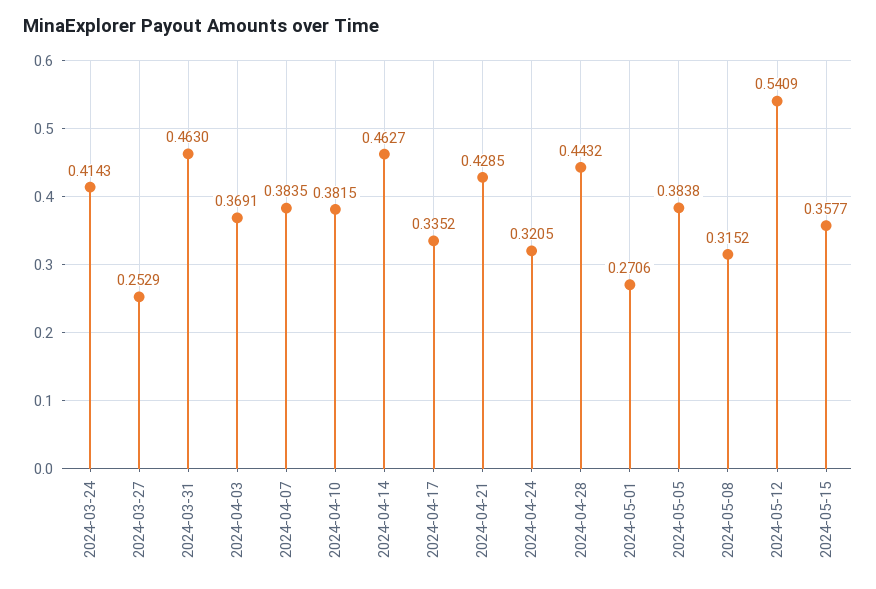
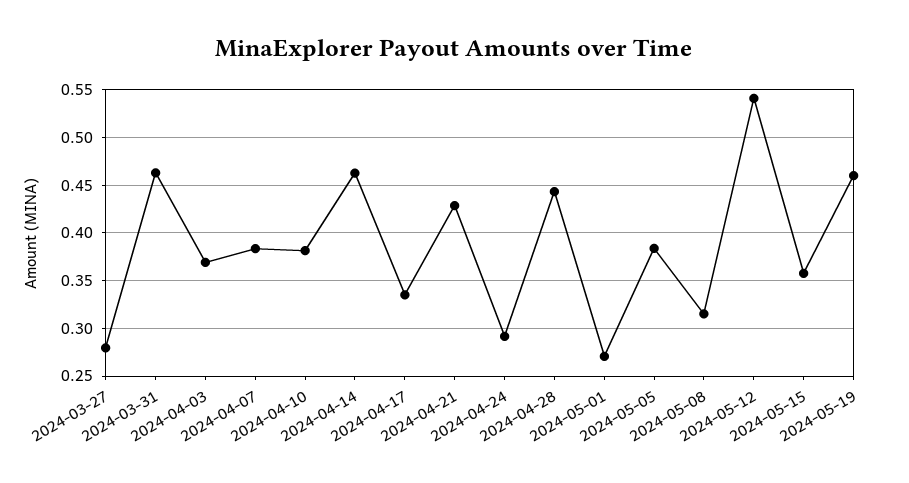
2024-03-24: 0.4143 -> none
2024-03-27: 0.2529 -> 0.28
2024-04-24: 0.3205 -> 0.29
2024-05-19: none -> 0.46

